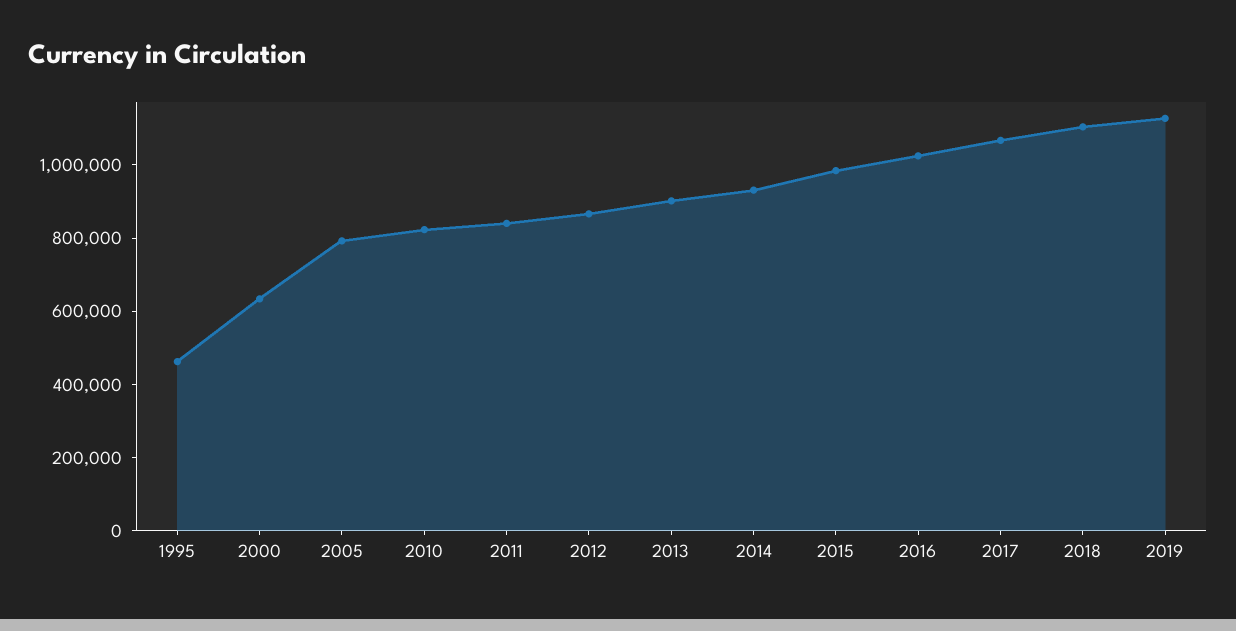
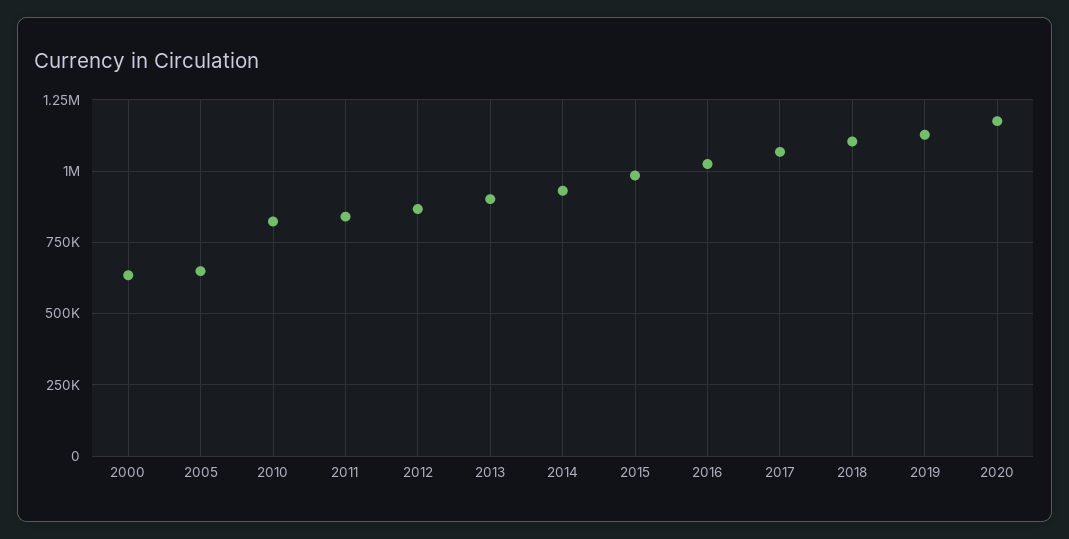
1995: 450000 -> none
2005: 800000 -> 650000
2020: none -> 1175000

